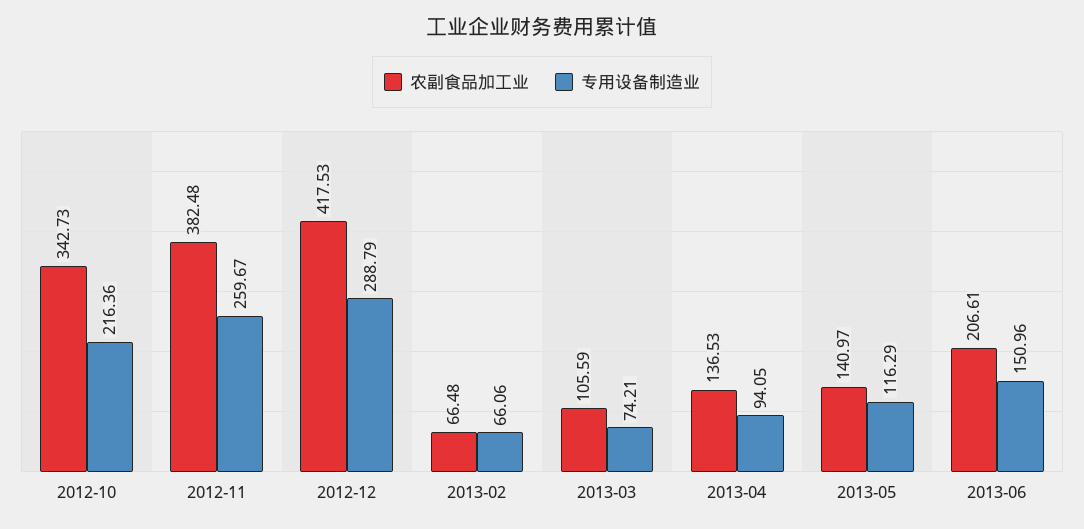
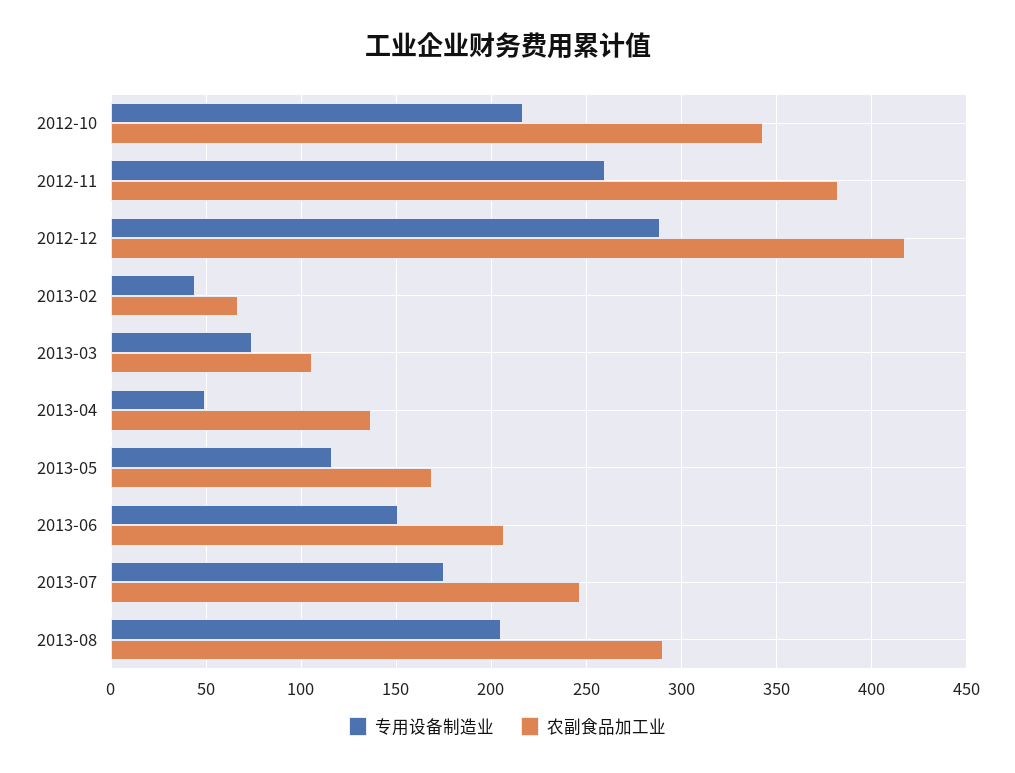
专用设备制造业, 2013-02: 66.06 -> 45
专用设备制造业, 2013-04: 94.05 -> 50
农副食品加工业, 2013-05: 140.97 -> 170
专用设备制造业, 2013-07: none -> 175
农副食品加工业, 2013-07: none -> 245
专用设备制造业, 2013-08: none -> 205
农副食品加工业, 2013-08: none -> 290

